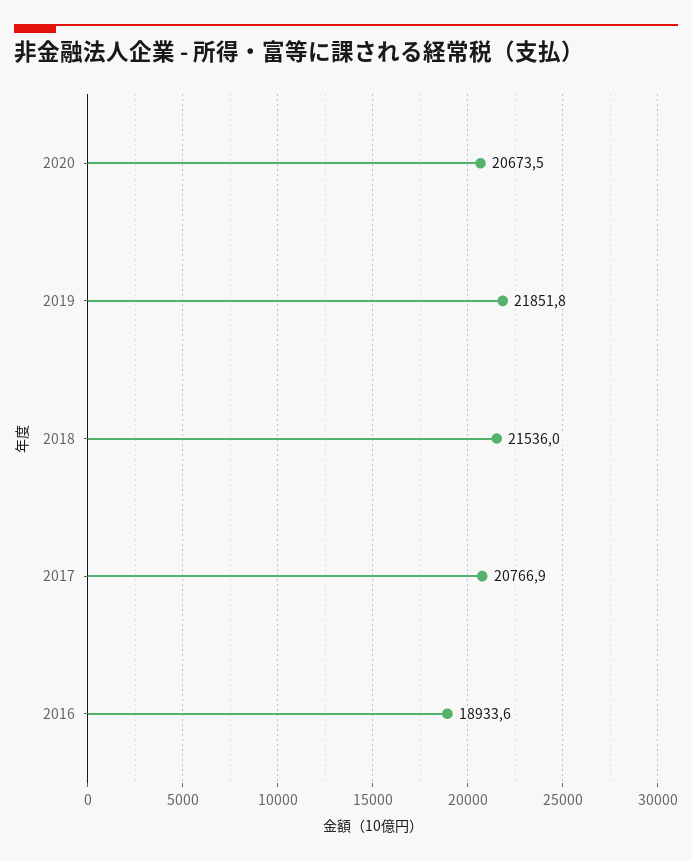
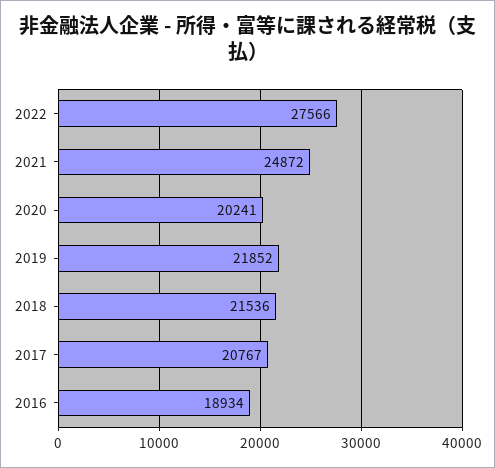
2020: 20673.5 -> 20241
2022: none -> 27566
2021: none -> 24872

